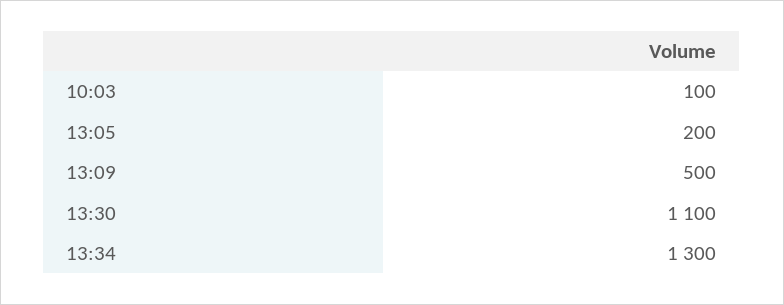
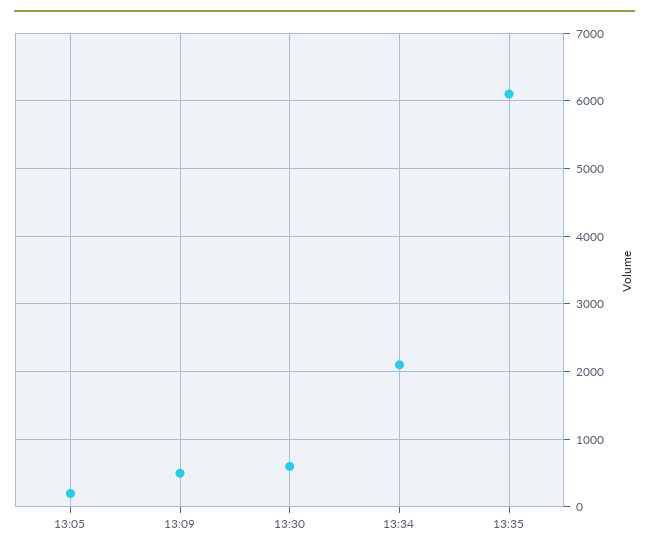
10:03: 100 -> none
13:30: 1100 -> 600
13:34: 1300 -> 2100
13:35: none -> 6100

